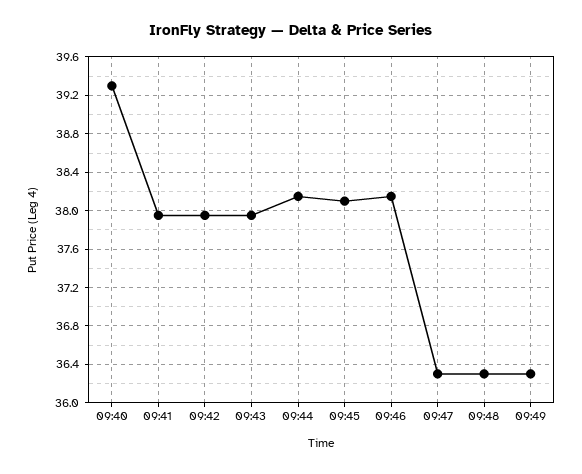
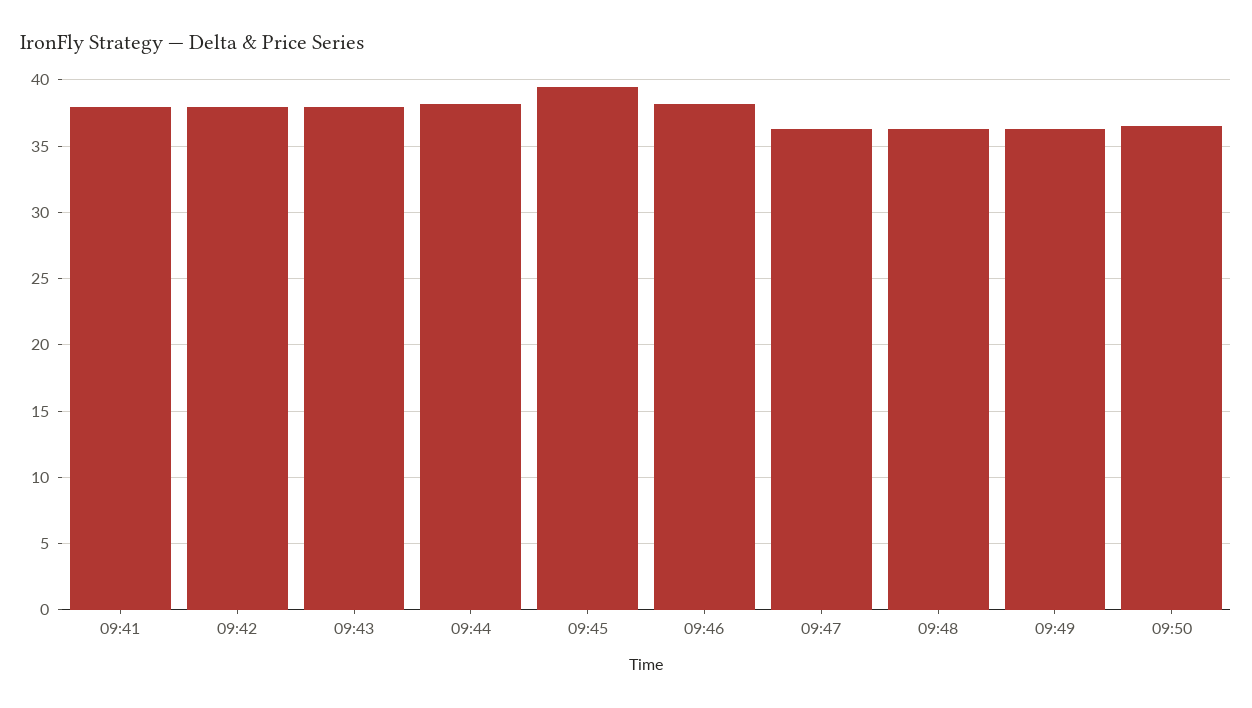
09:40: 39.3 -> none
09:45: 38.1 -> 39.5
09:50: none -> 36.5

